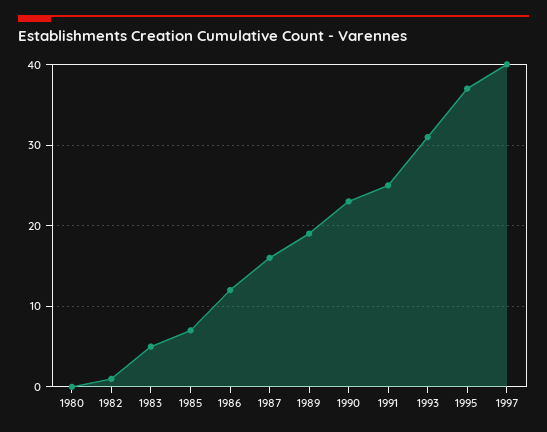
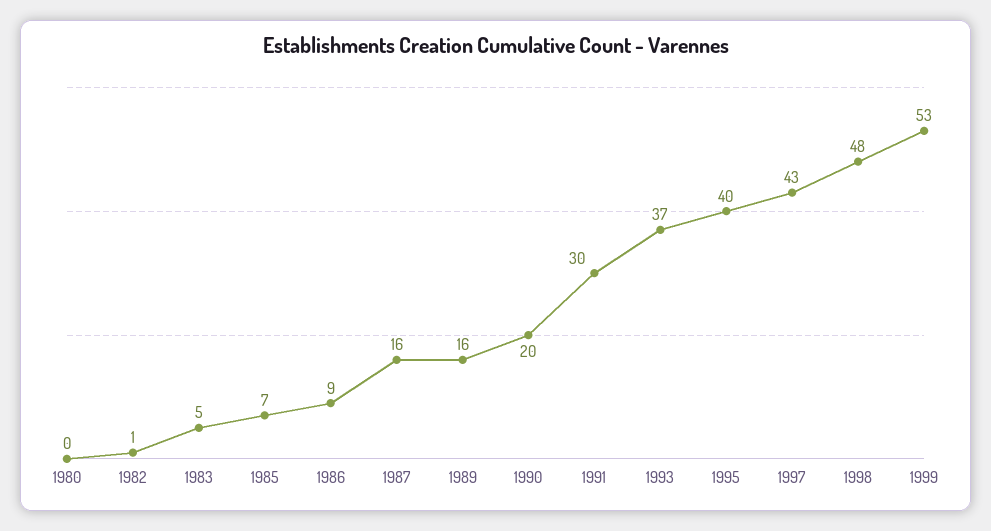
1986: 12 -> 9
1989: 19 -> 16
1990: 23 -> 20
1991: 25 -> 30
1993: 31 -> 37
1995: 37 -> 40
1997: 40 -> 43
1998: none -> 48
1999: none -> 53

